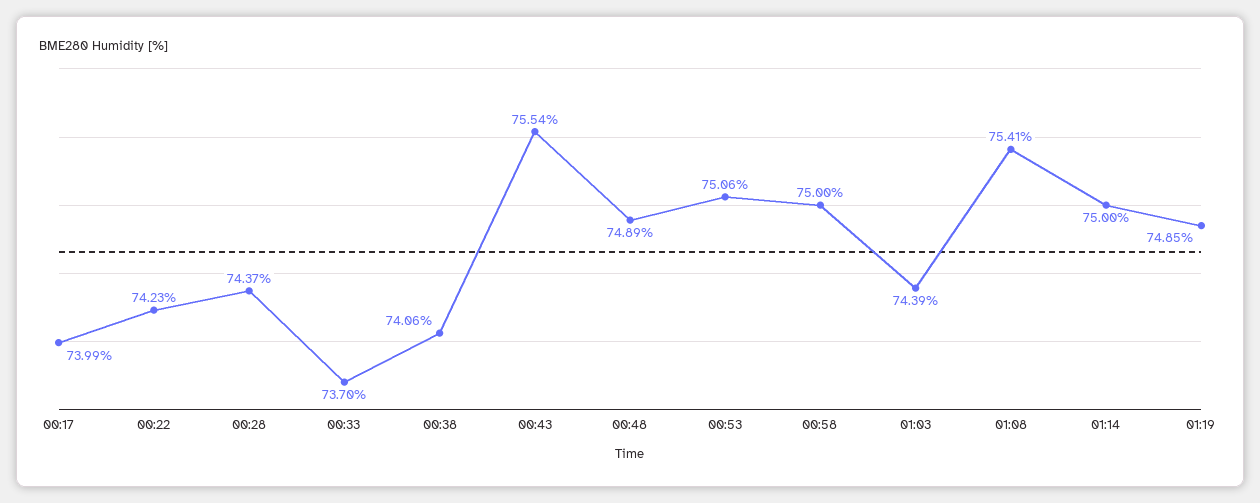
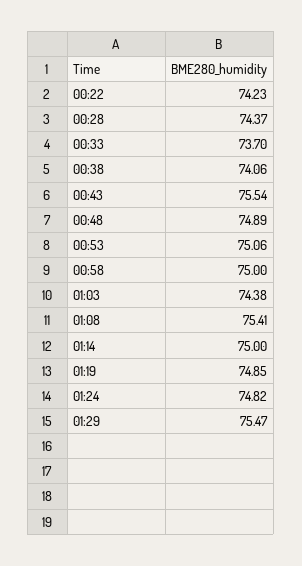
00:17: 73.99 -> none
01:03: 74.39 -> 74.38
01:24: none -> 74.82
01:29: none -> 75.47

